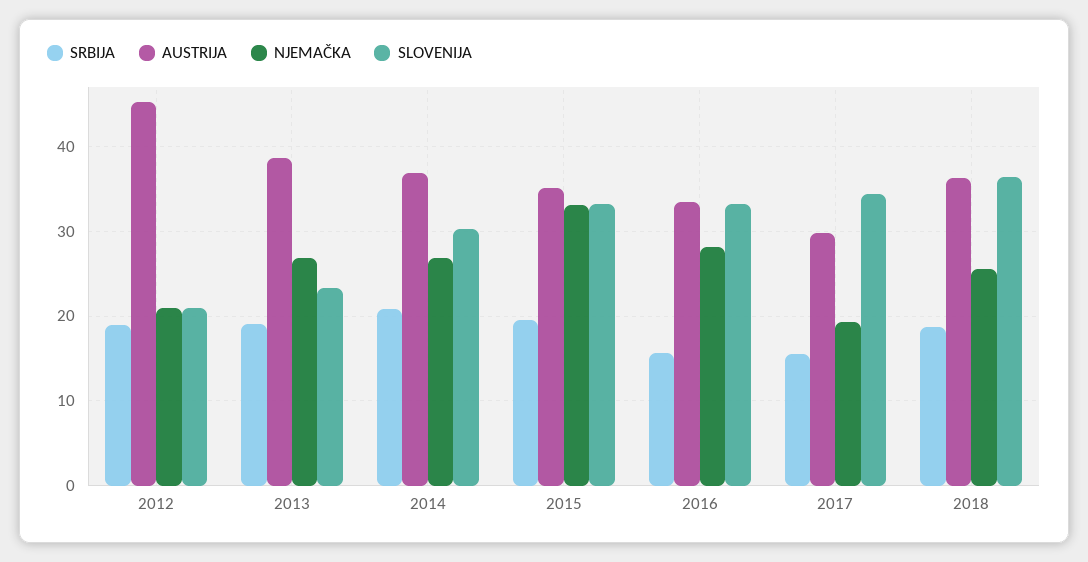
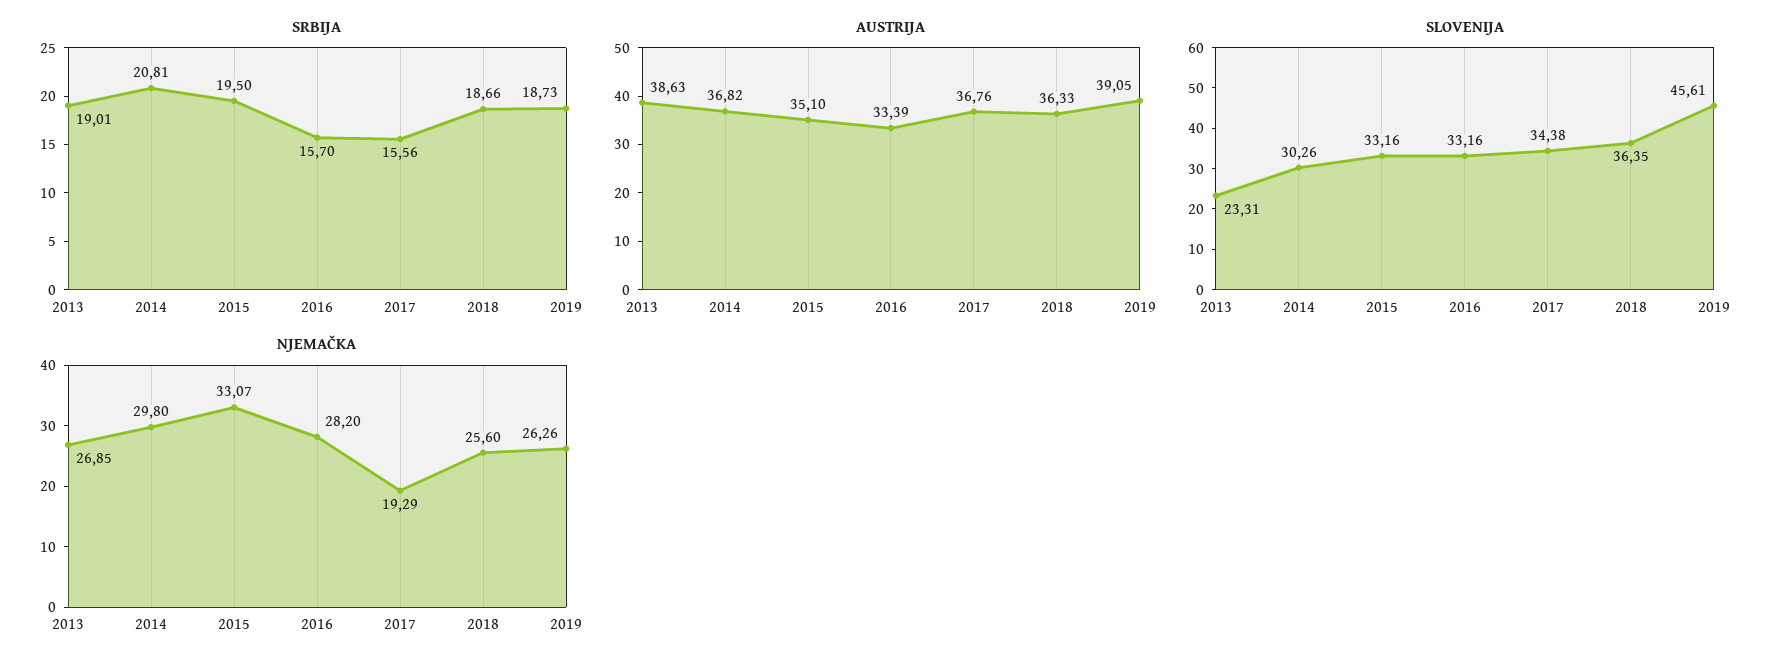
SRBIJA, 2012: 19 -> none
AUSTRIJA, 2012: 45 -> none
NJEMAČKA, 2012: 21 -> none
SLOVENIJA, 2012: 21 -> none
NJEMAČKA, 2014: 27 -> 29.8
AUSTRIJA, 2017: 30 -> 36.76
SRBIJA, 2019: none -> 18.73
AUSTRIJA, 2019: none -> 39.05
SLOVENIJA, 2019: none -> 45.61
NJEMAČKA, 2019: none -> 26.26

